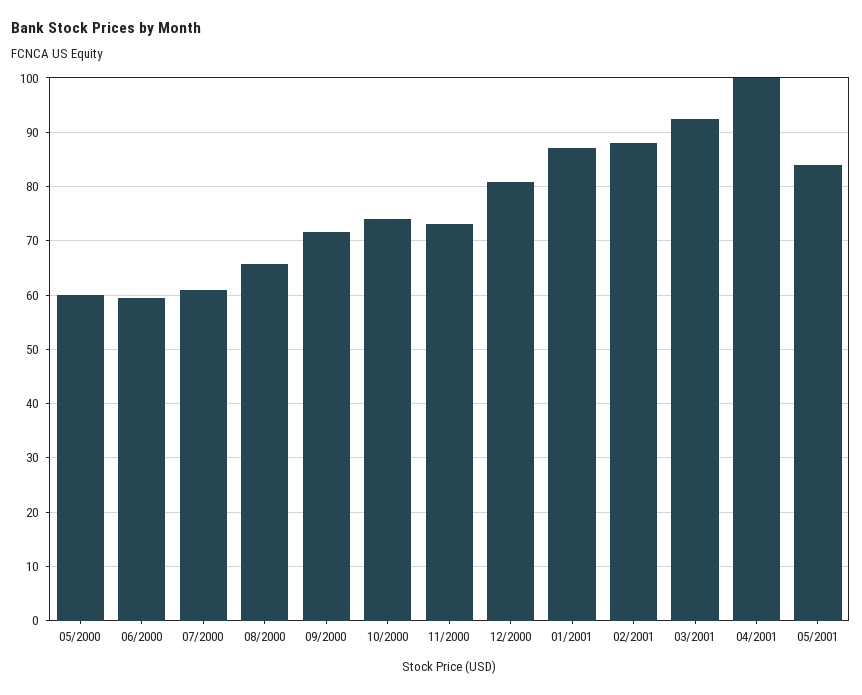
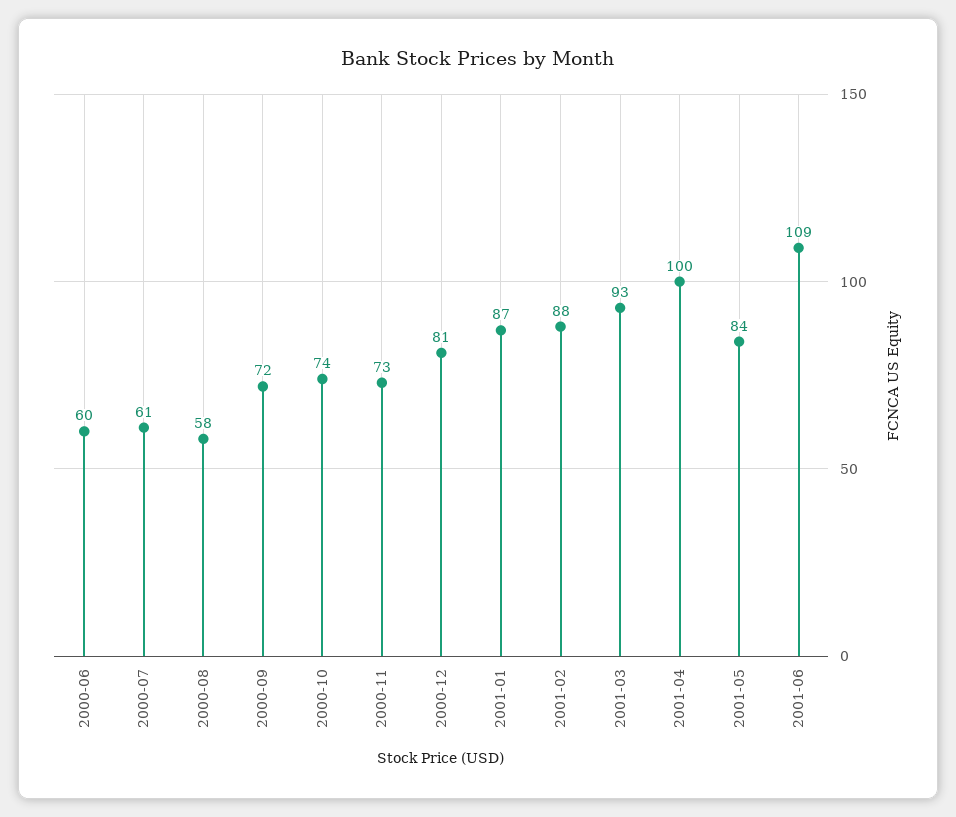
05/2000: 60 -> none
08/2000: 66 -> 58
2001-06: none -> 109

